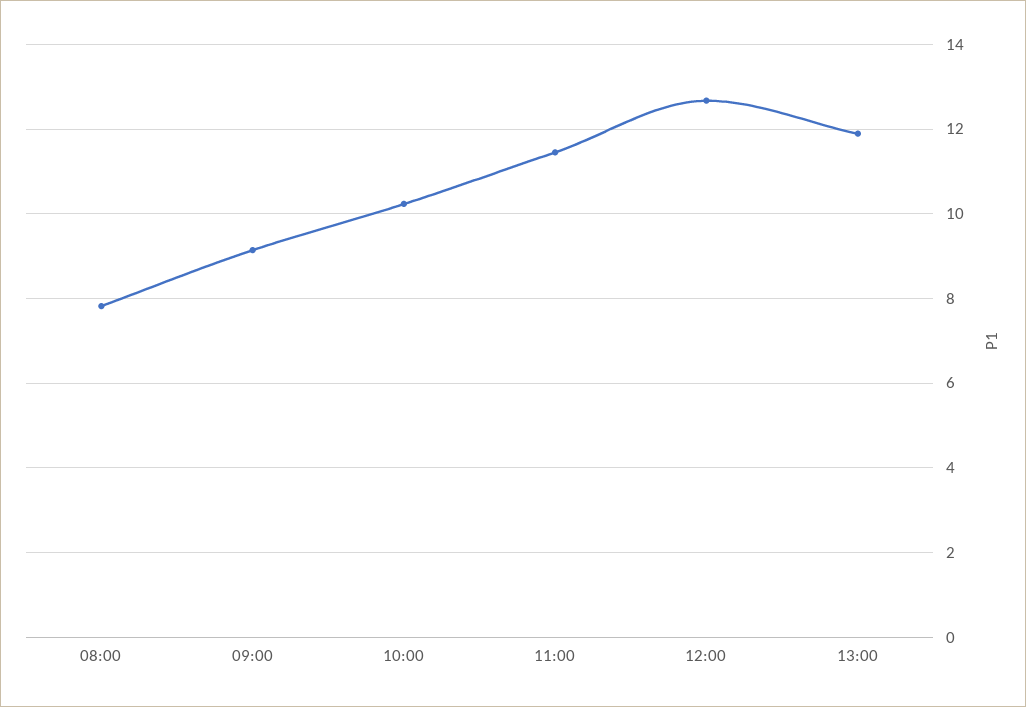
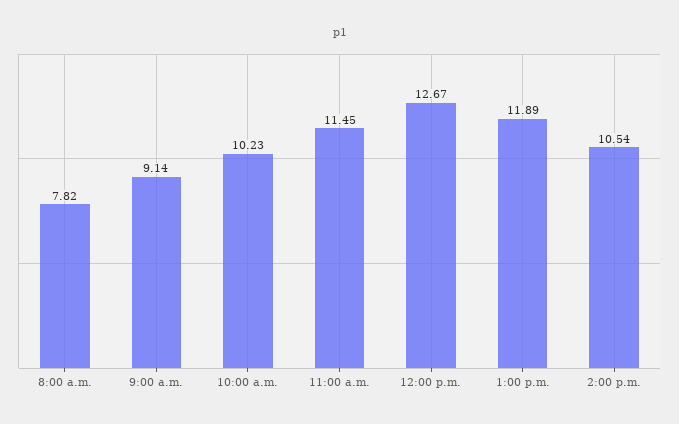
2:00 p.m.: none -> 10.54

